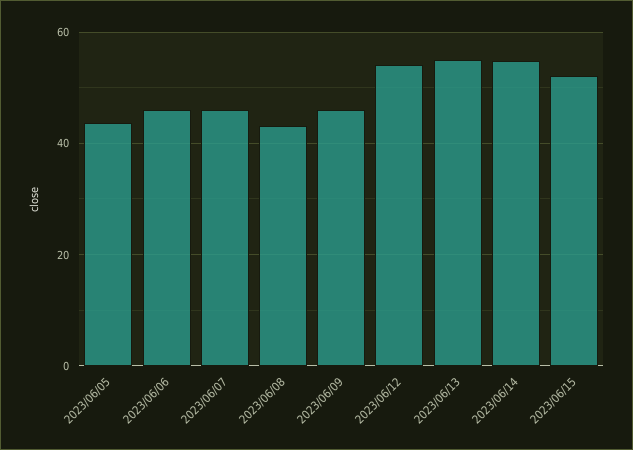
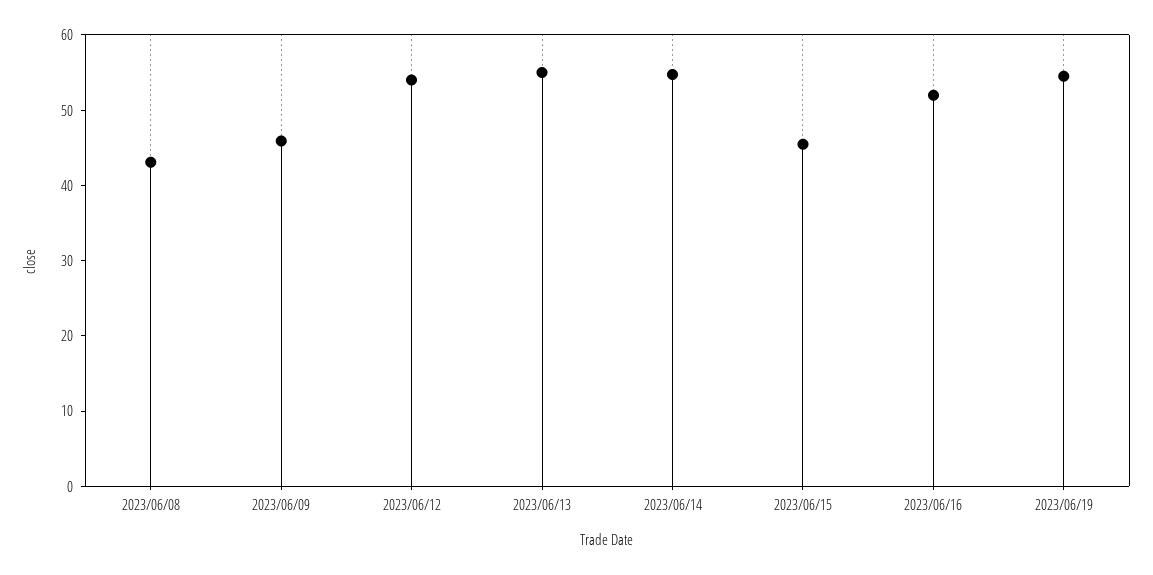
2023/06/05: 44 -> none
2023/06/06: 46 -> none
2023/06/07: 46 -> none
2023/06/15: 52 -> 46
2023/06/16: none -> 52
2023/06/19: none -> 54

